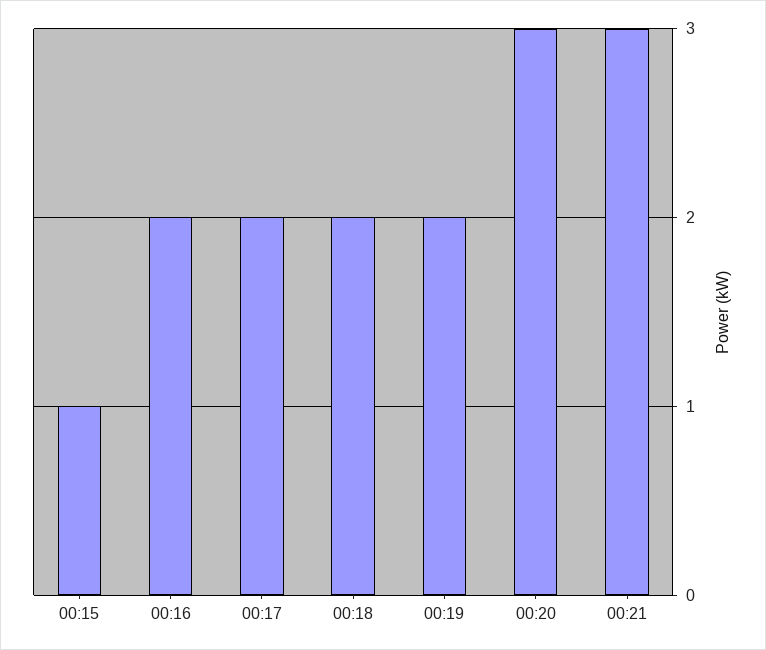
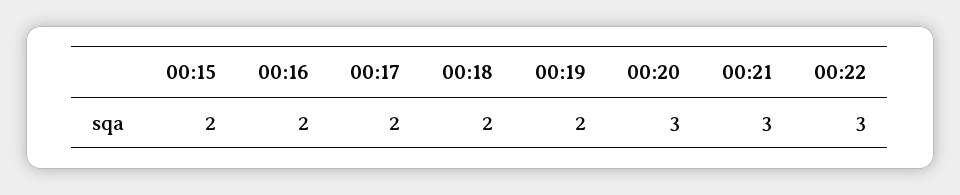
00:15: 1 -> 2
00:22: none -> 3

